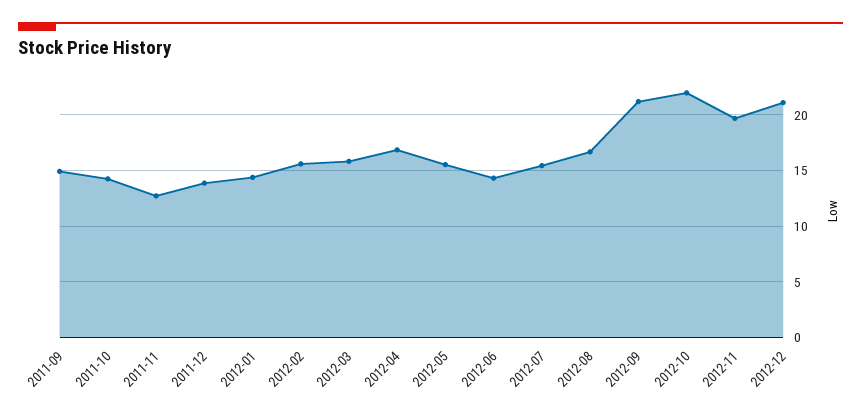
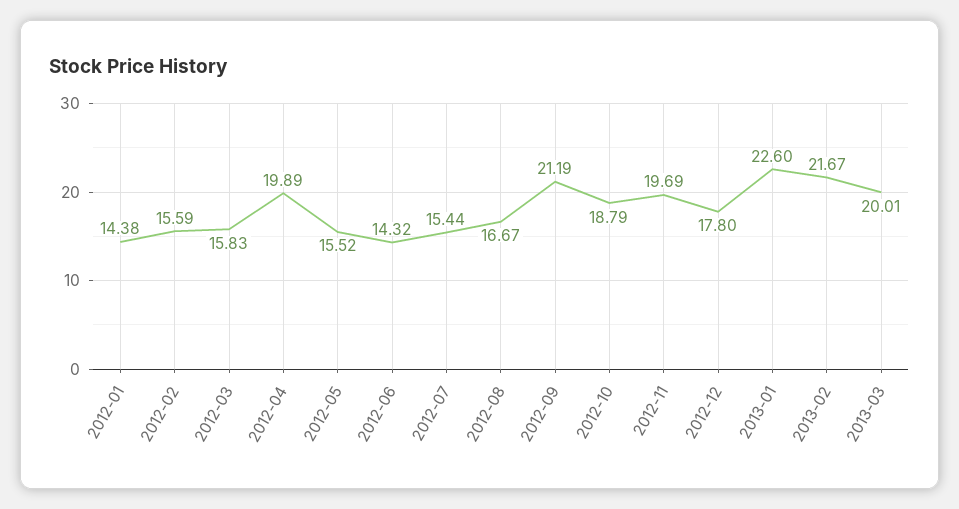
2011-09: 15 -> none
2011-10: 14 -> none
2011-11: 13 -> none
2011-12: 14 -> none
2012-04: 17 -> 19.89
2012-10: 22 -> 18.79
2012-12: 21 -> 17.8
2013-01: none -> 22.6
2013-02: none -> 21.67
2013-03: none -> 20.01

